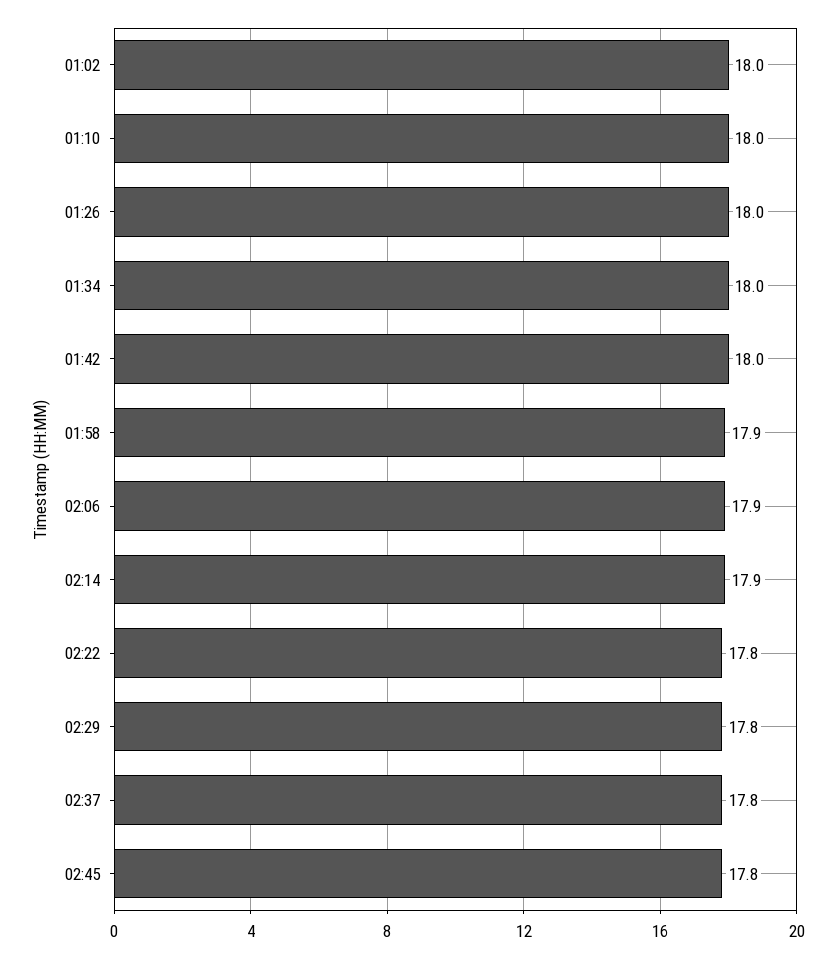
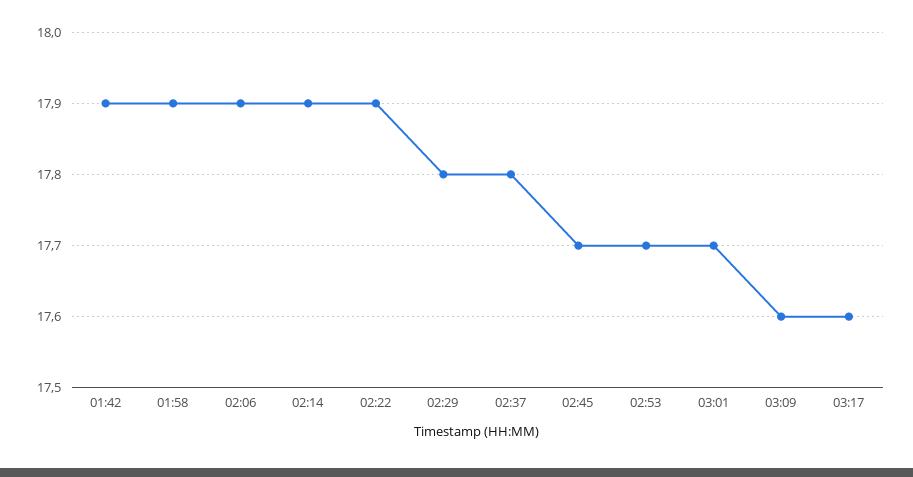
01:02: 18 -> none
01:10: 18 -> none
01:26: 18 -> none
01:34: 18 -> none
01:42: 18 -> 17.9
02:22: 17.8 -> 17.9
02:45: 17.8 -> 17.7
02:53: none -> 17.7
03:01: none -> 17.7
03:09: none -> 17.6
03:17: none -> 17.6

